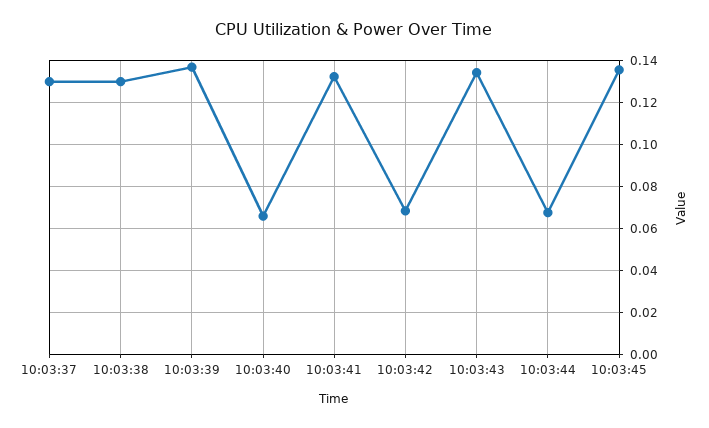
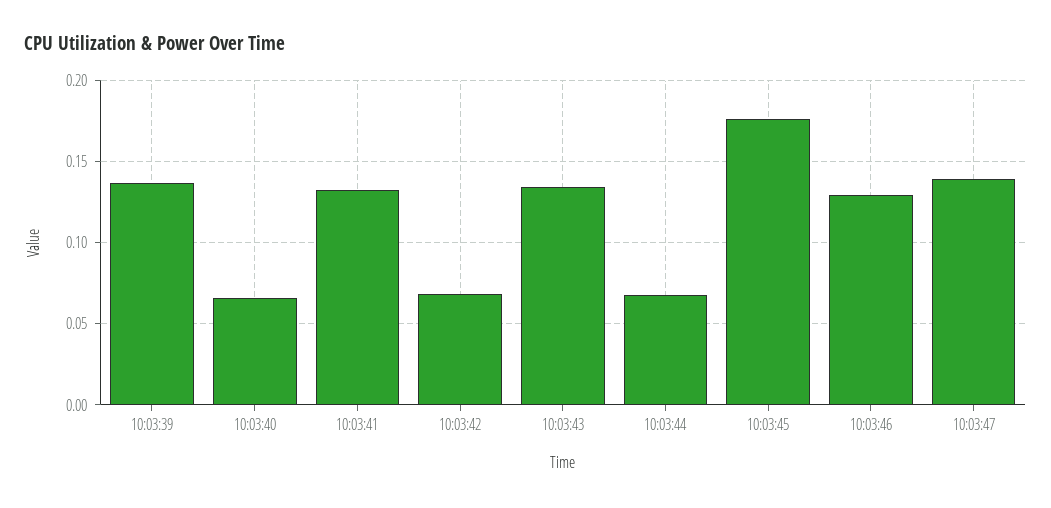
10:03:37: 0.13 -> none
10:03:38: 0.13 -> none
10:03:45: 0.135 -> 0.175
10:03:46: none -> 0.13
10:03:47: none -> 0.14

